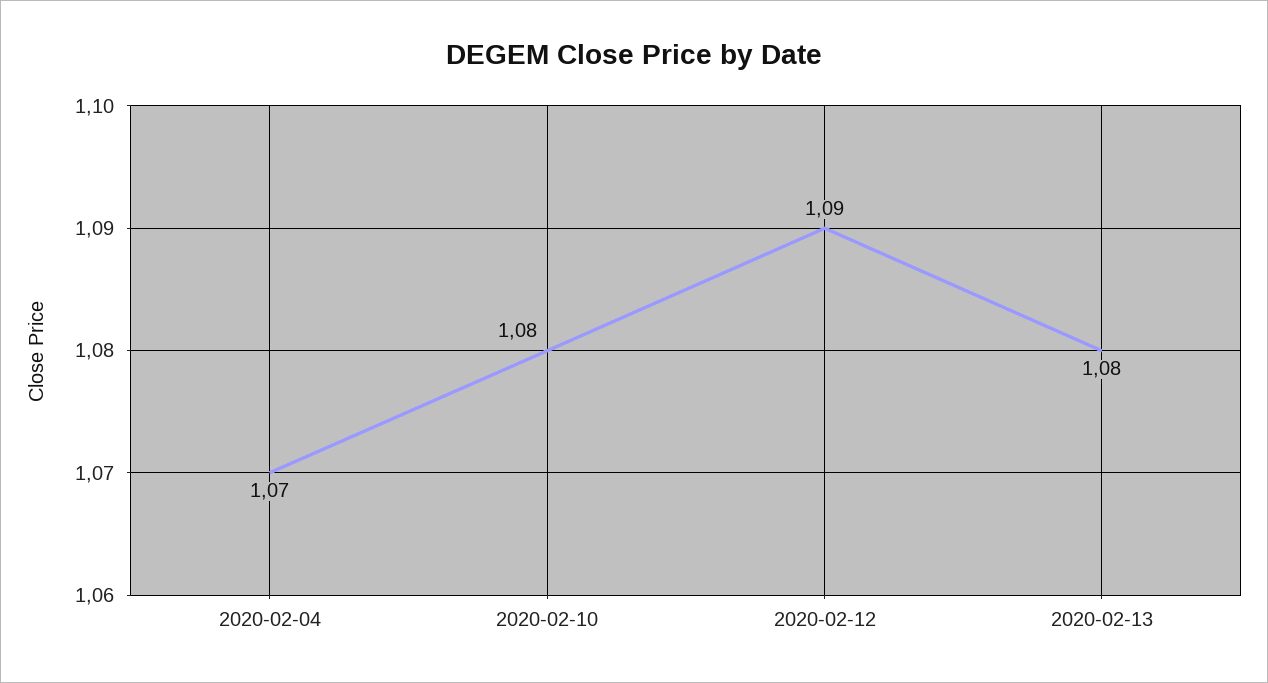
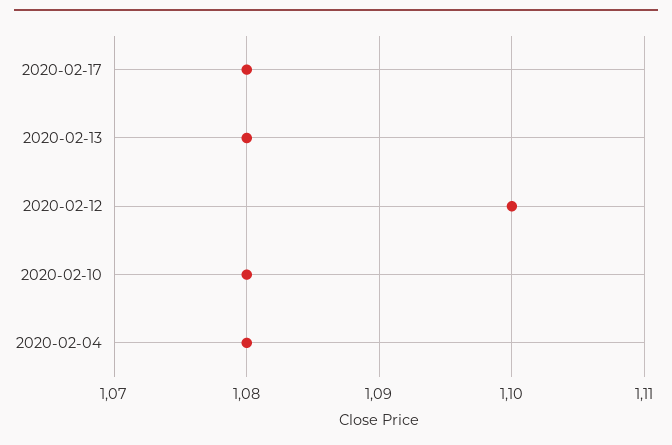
2020-02-04: 1.07 -> 1.08
2020-02-12: 1.09 -> 1.1
2020-02-17: none -> 1.08

